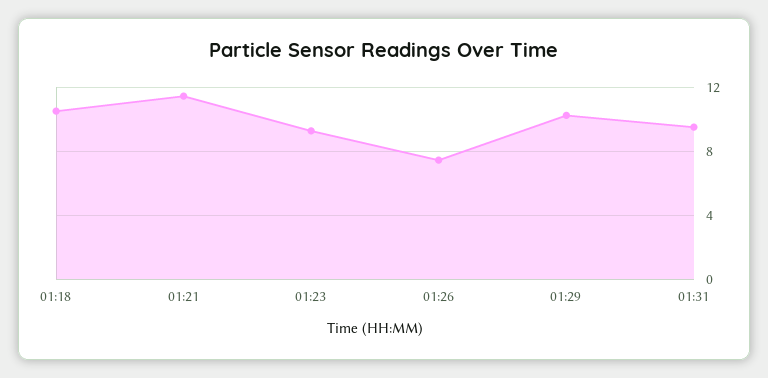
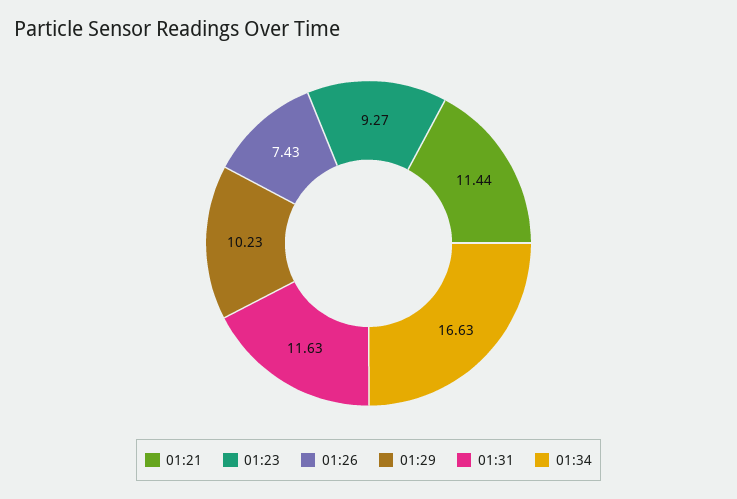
01:18: 10.5 -> none
01:31: 9.5 -> 11.63
01:34: none -> 16.63

